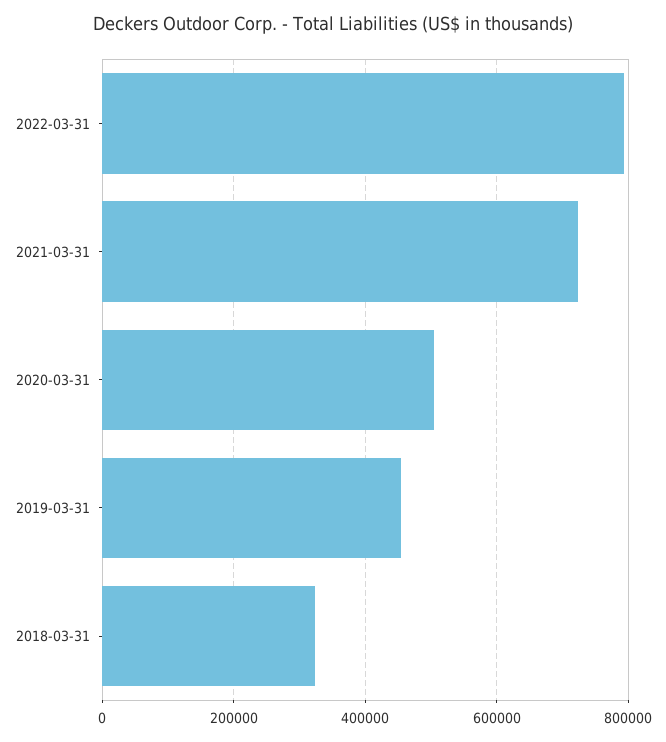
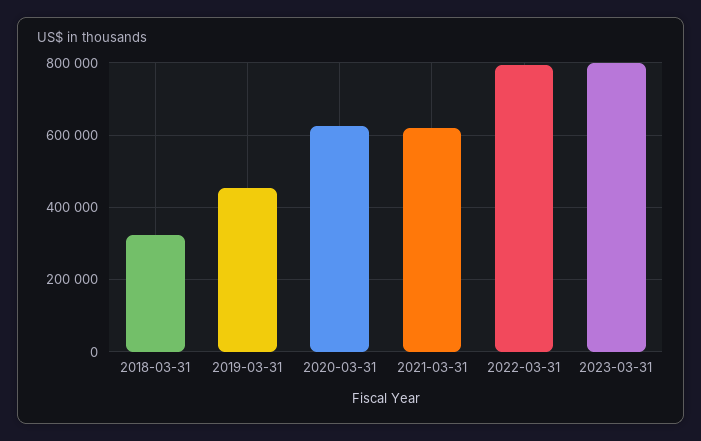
2021-03-31: 720000 -> 620000
2020-03-31: 500000 -> 620000
2023-03-31: none -> 800000

